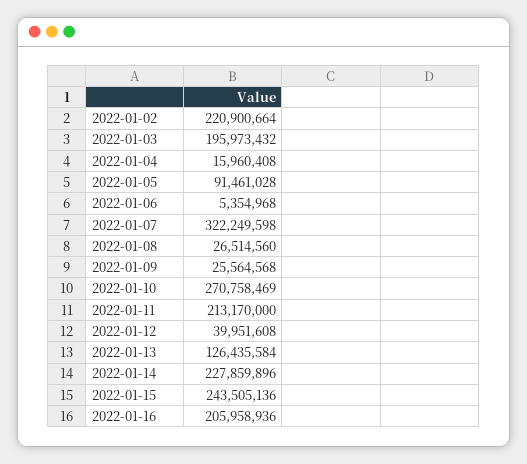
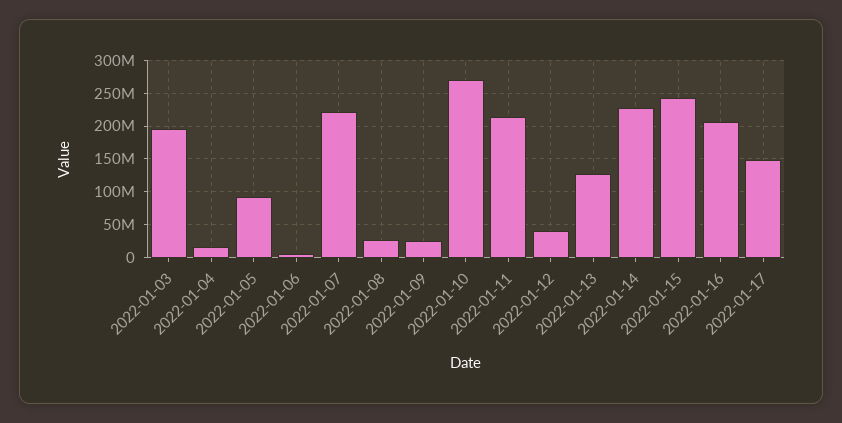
2022-01-02: 220900664 -> none
2022-01-07: 322249598 -> 220000000
2022-01-17: none -> 150000000

